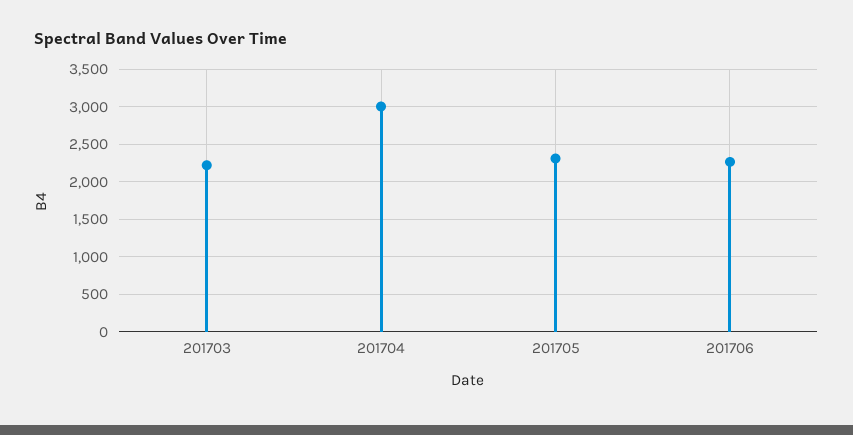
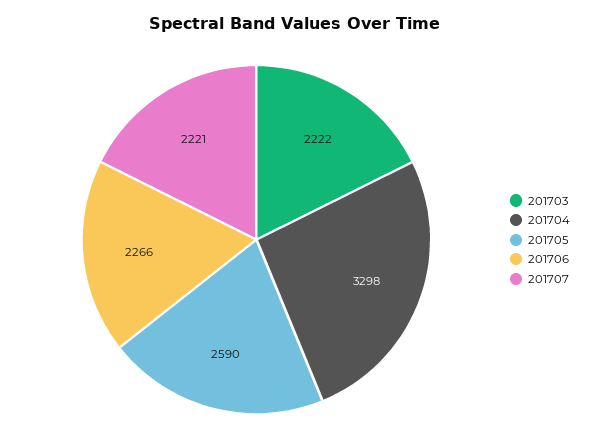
201704: 3000 -> 3298
201705: 2300 -> 2590
201707: none -> 2221

